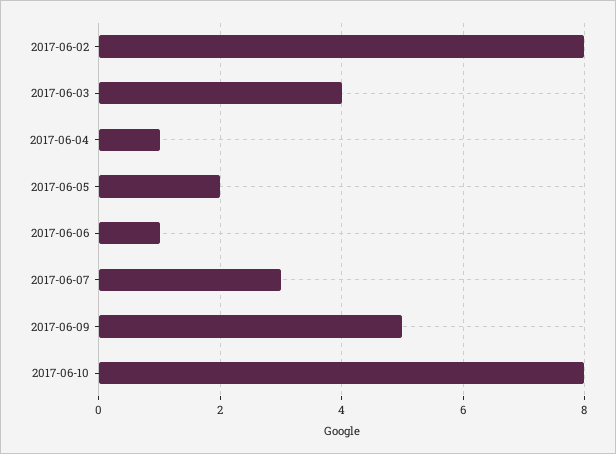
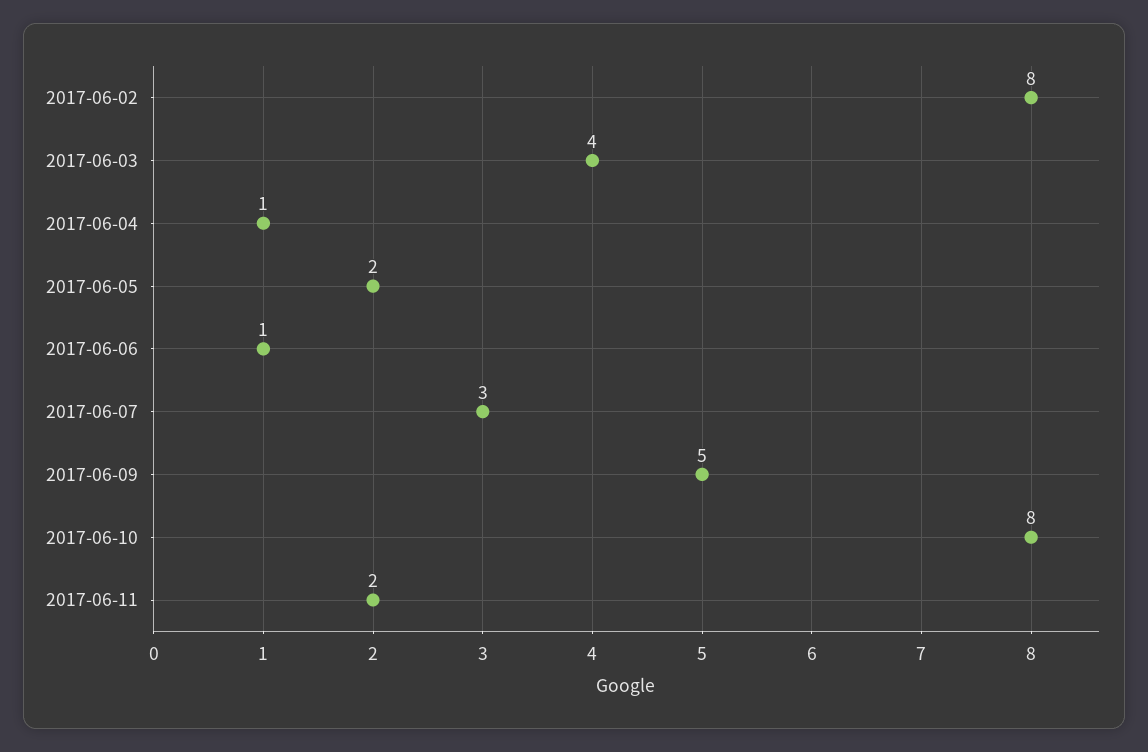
2017-06-11: none -> 2

